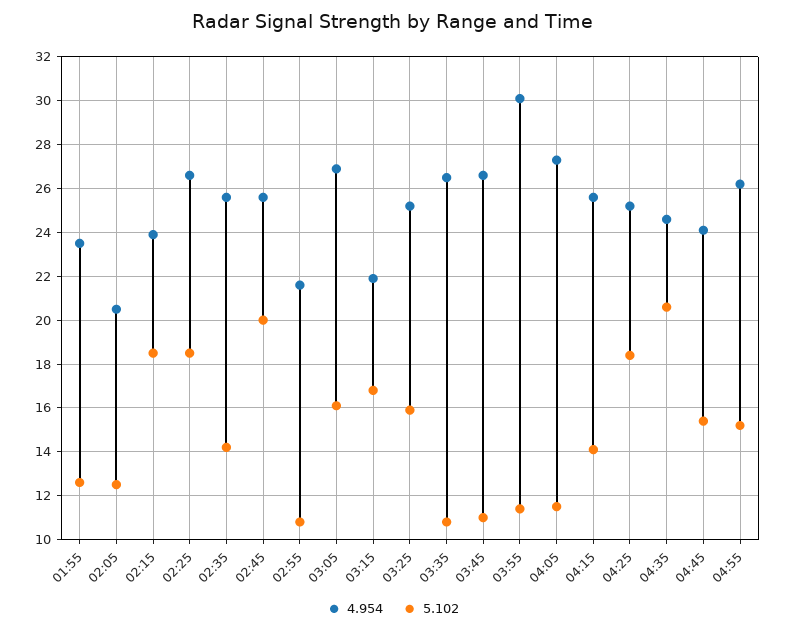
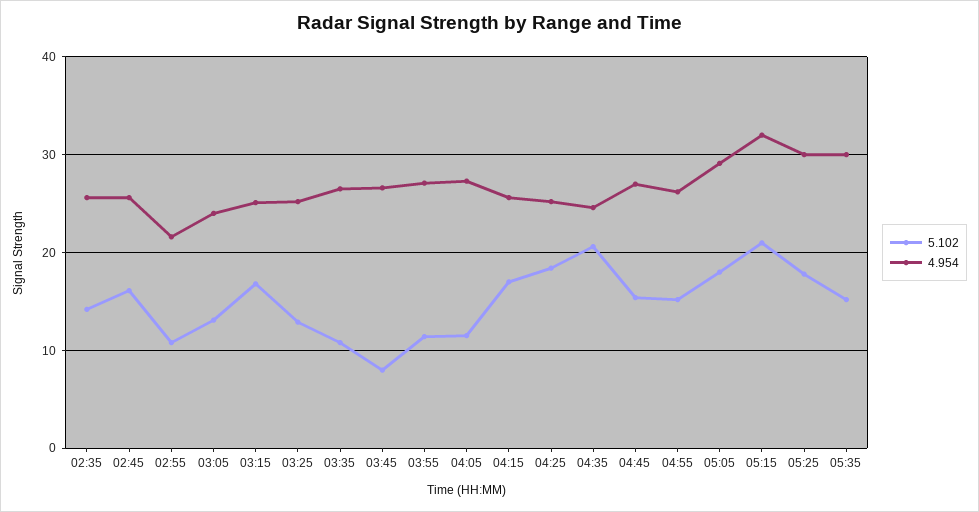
4.954, 01:55: 23.5 -> none
5.102, 01:55: 12.5 -> none
4.954, 02:05: 20.5 -> none
5.102, 02:05: 12.5 -> none
4.954, 02:15: 24 -> none
5.102, 02:15: 18.5 -> none
4.954, 02:25: 26.5 -> none
5.102, 02:25: 18.5 -> none
5.102, 02:45: 20 -> 16
4.954, 03:05: 27 -> 24
5.102, 03:05: 16 -> 13
4.954, 03:15: 22 -> 25
5.102, 03:25: 16 -> 13
5.102, 03:45: 11 -> 8
4.954, 03:55: 30 -> 27
5.102, 04:15: 14 -> 17
4.954, 04:45: 24 -> 27
5.102, 05:05: none -> 18
4.954, 05:05: none -> 29
5.102, 05:15: none -> 21
4.954, 05:15: none -> 32
5.102, 05:25: none -> 18
4.954, 05:25: none -> 30
5.102, 05:35: none -> 15
4.954, 05:35: none -> 30

